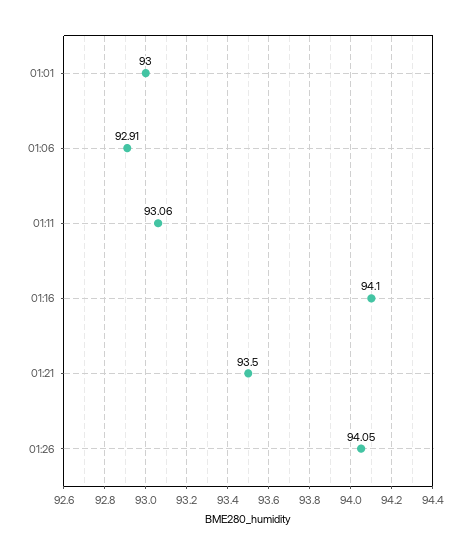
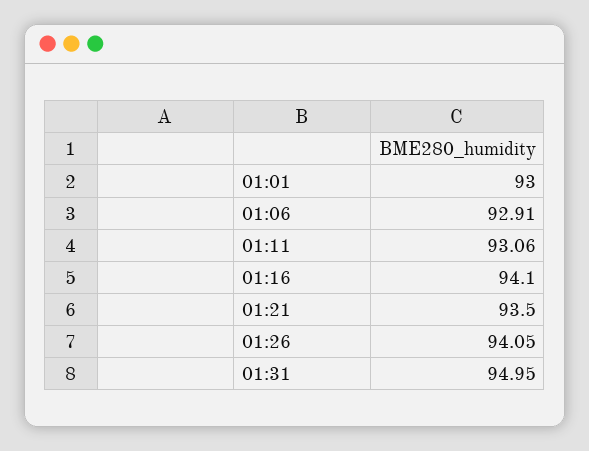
01:31: none -> 94.95

